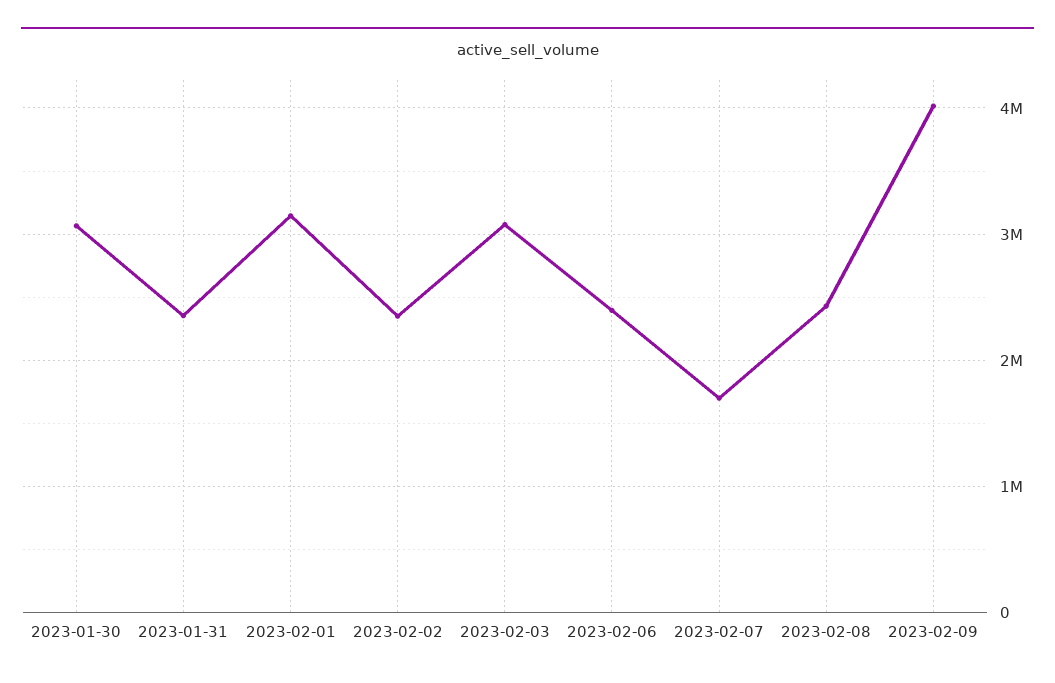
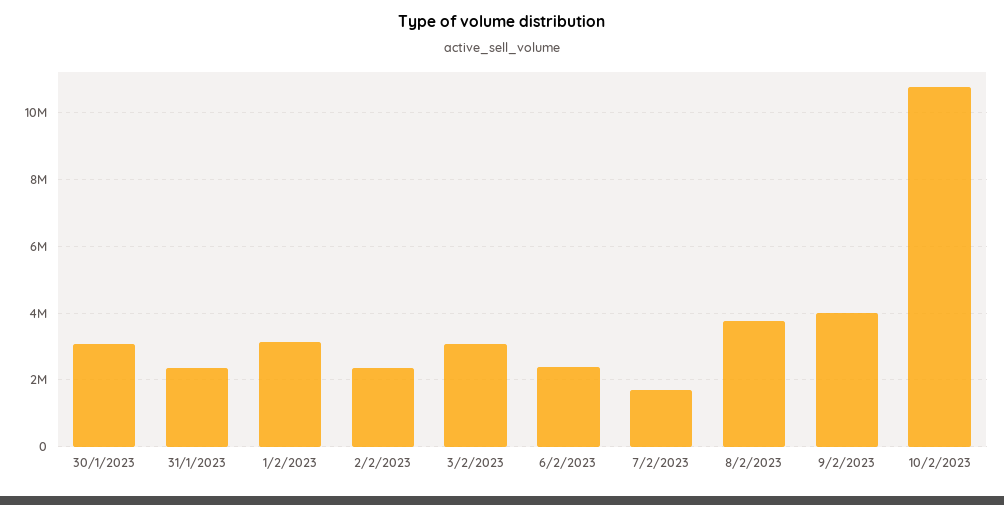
2023-02-08: 2400000 -> 3800000
10/2/2023: none -> 10800000

